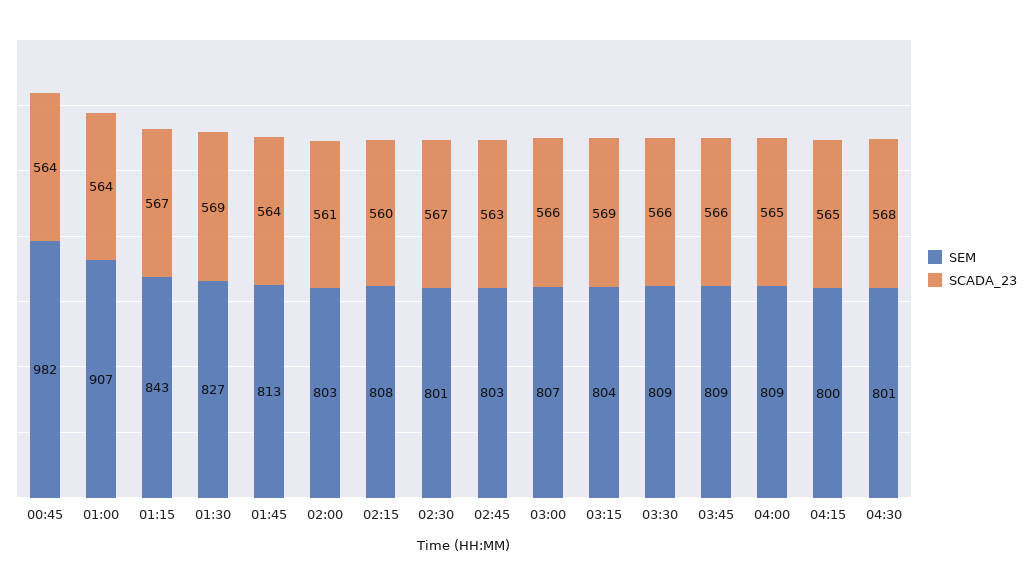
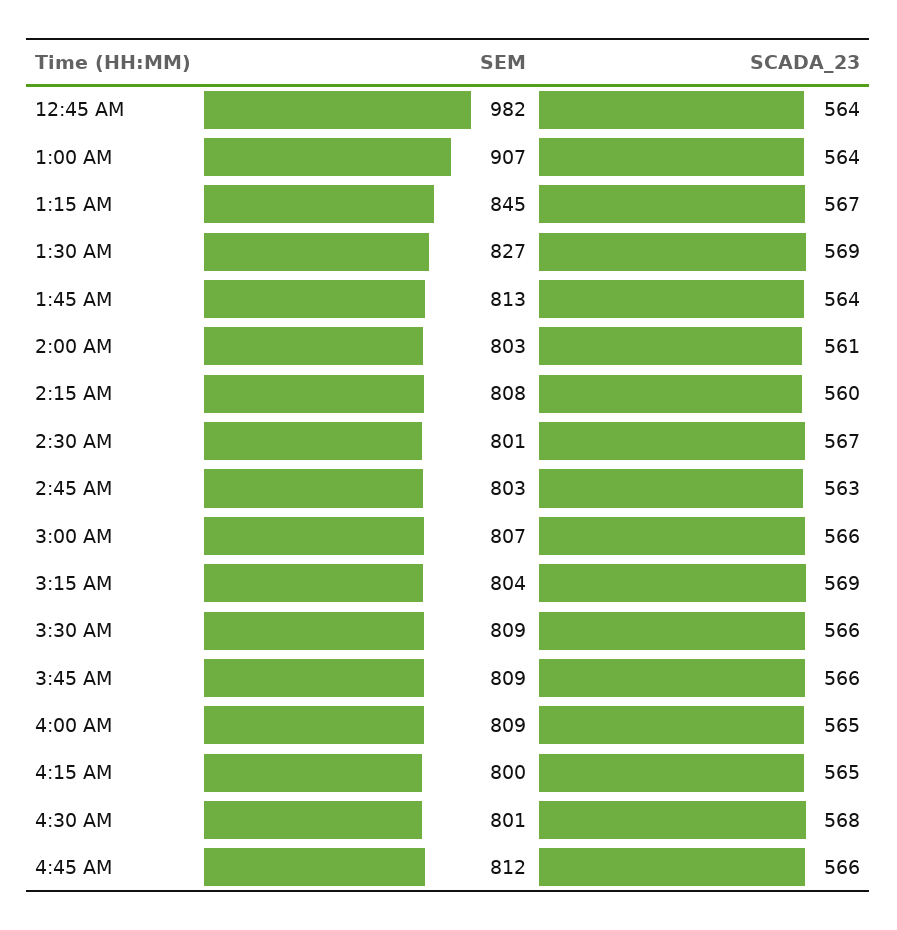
SEM, 01:15: 843 -> 845
SEM, 4:45 AM: none -> 812
SCADA_23, 4:45 AM: none -> 566

